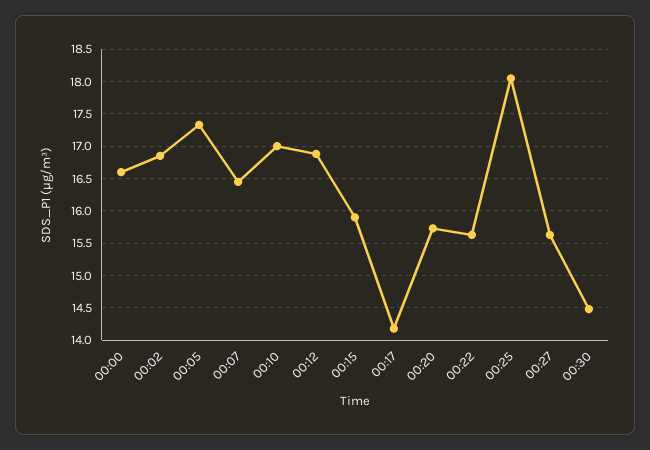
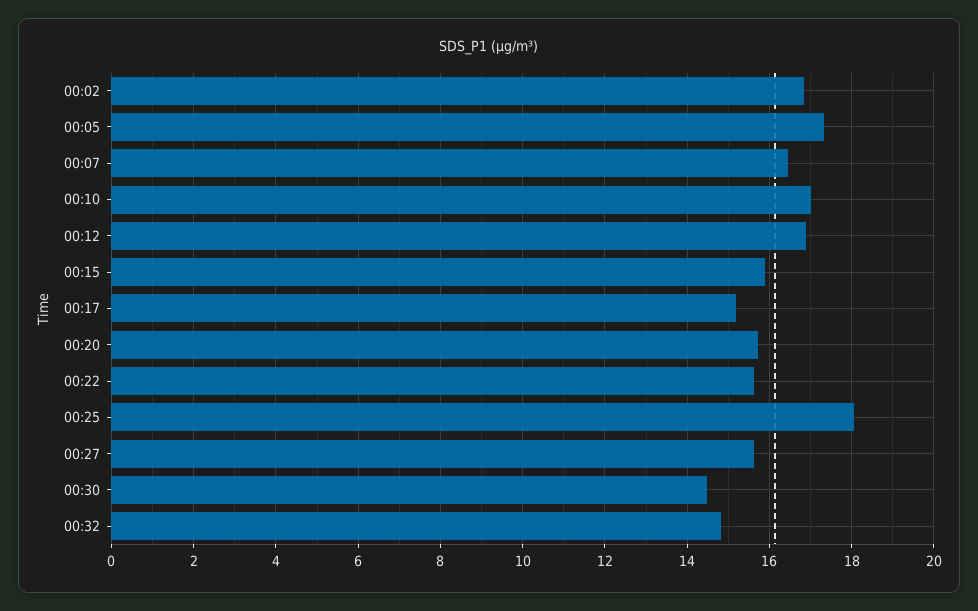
00:00: 16.6 -> none
00:17: 14.2 -> 15.2
00:32: none -> 14.8

